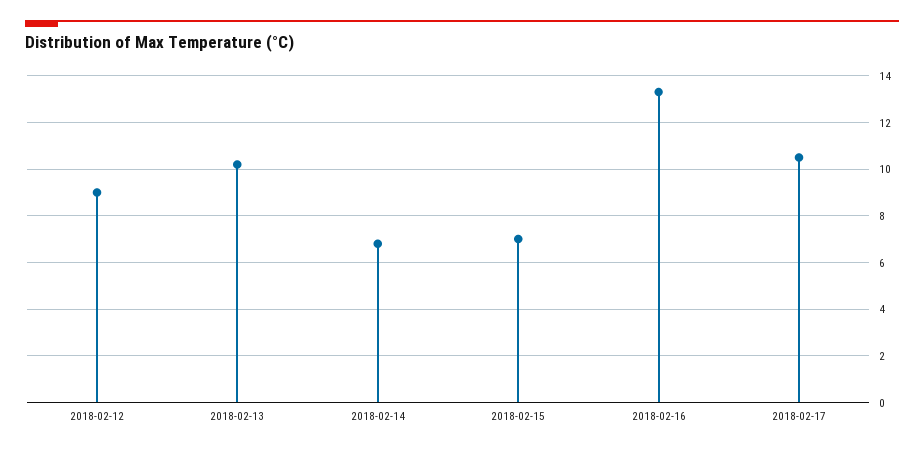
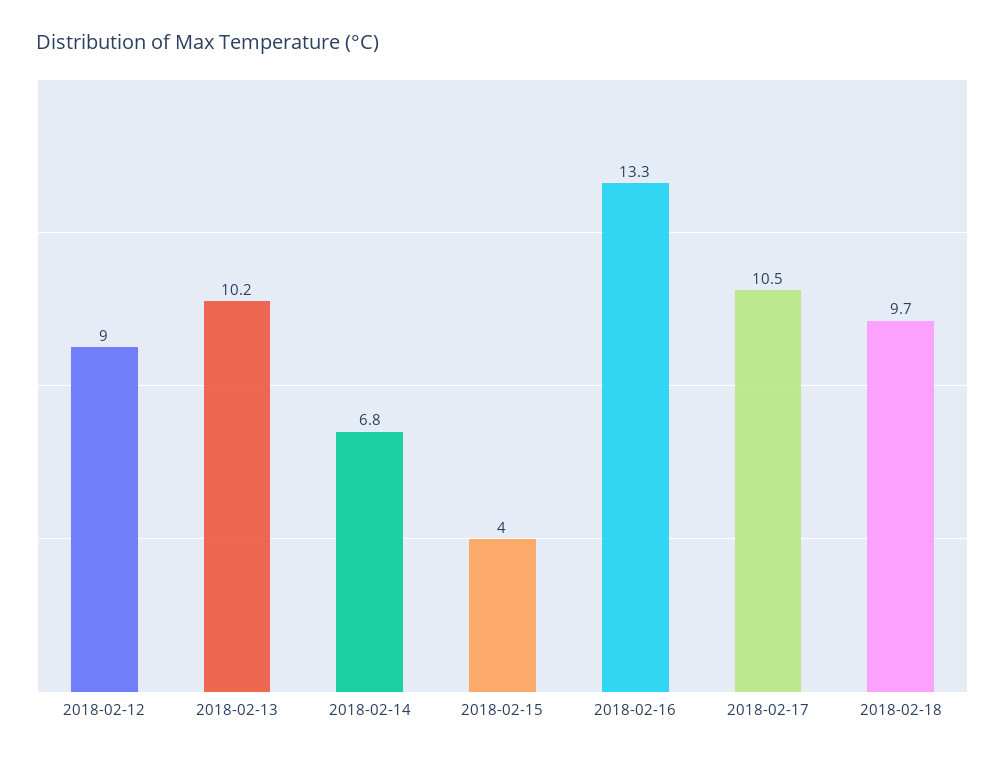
2018-02-15: 7 -> 4
2018-02-18: none -> 9.7

